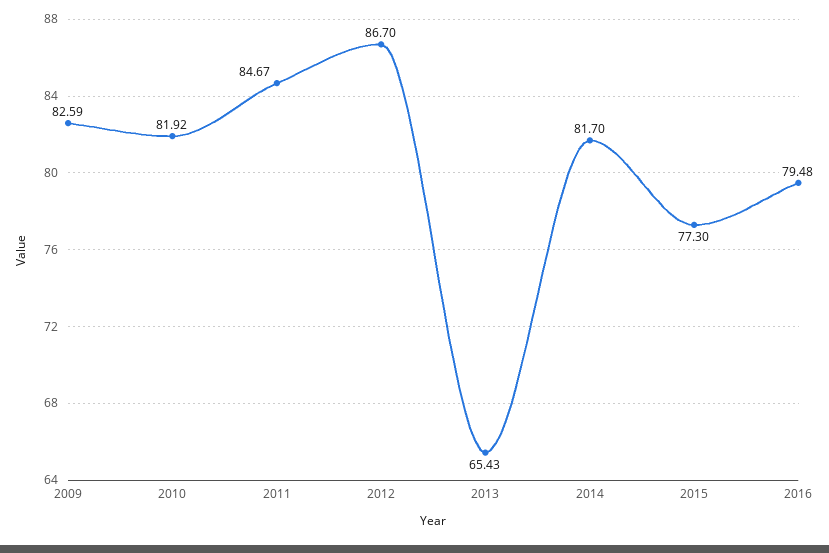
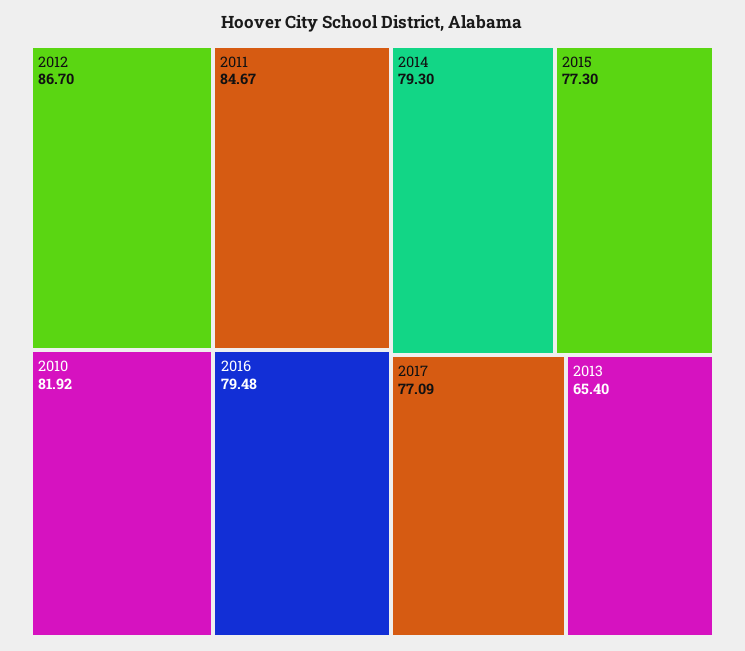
2009: 82.59 -> none
2013: 65.43 -> 65.4
2014: 81.7 -> 79.3
2017: none -> 77.09

